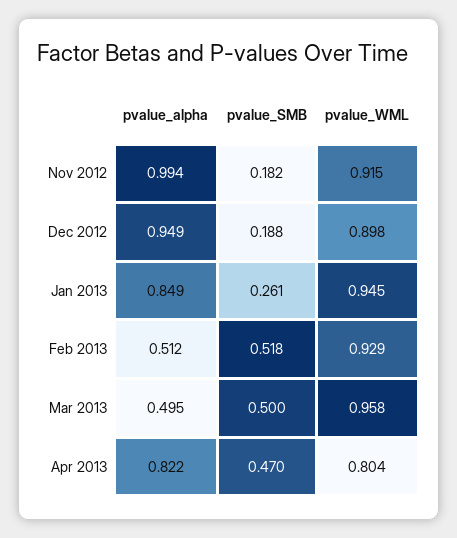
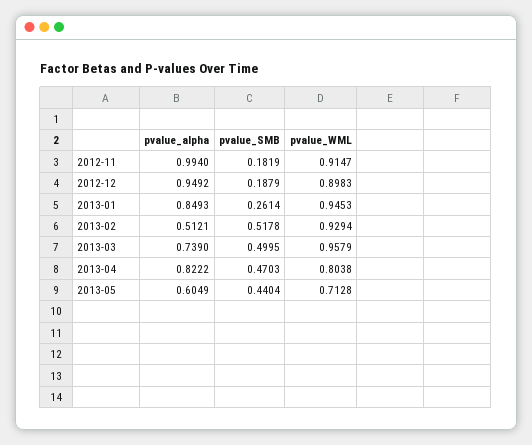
pvalue_alpha, Mar 2013: 0.495 -> 0.739
pvalue_alpha, 2013-05: none -> 0.6049
pvalue_SMB, 2013-05: none -> 0.4404
pvalue_WML, 2013-05: none -> 0.7128

